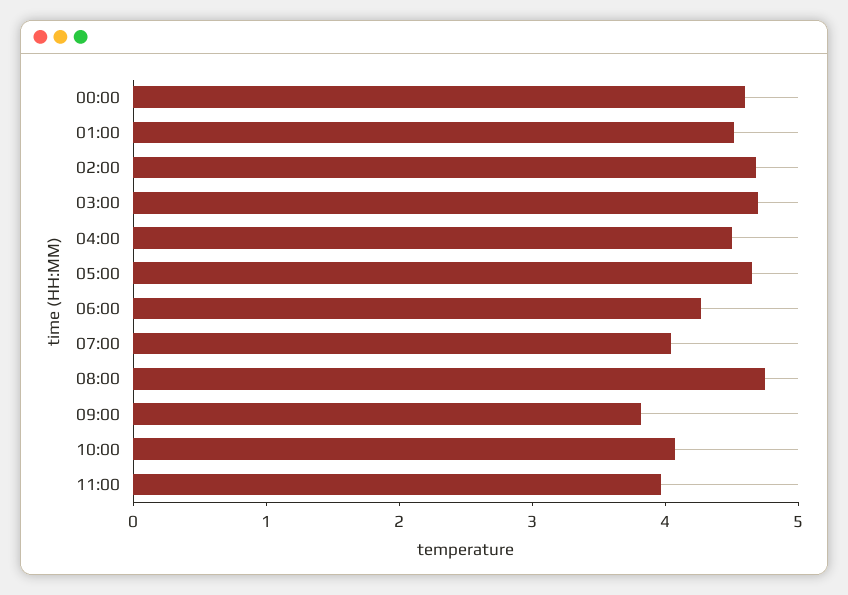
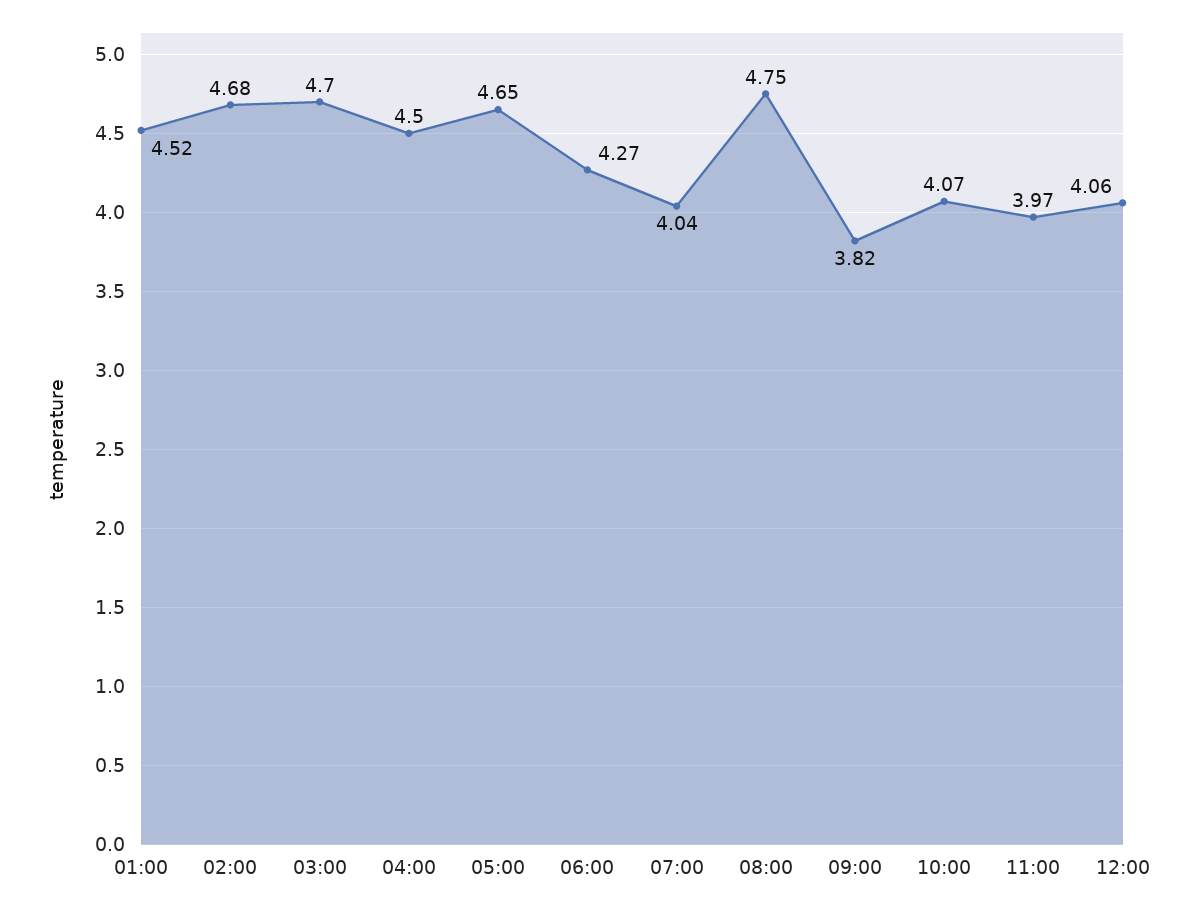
00:00: 4.6 -> none
12:00: none -> 4.06

